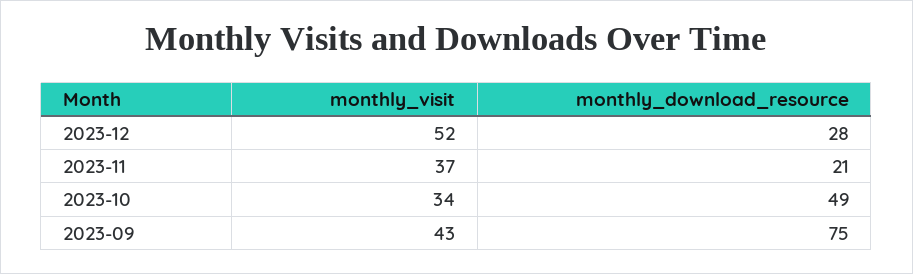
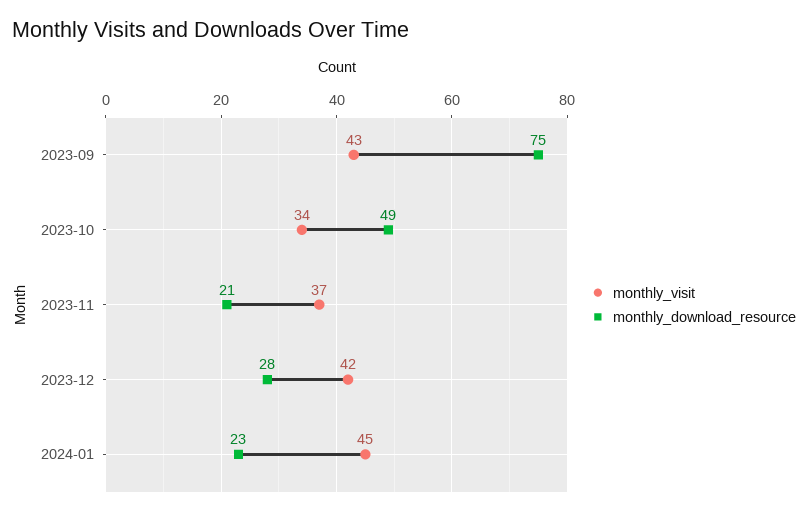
monthly_visit, 2023-12: 52 -> 42
monthly_visit, 2024-01: none -> 45
monthly_download_resource, 2024-01: none -> 23

